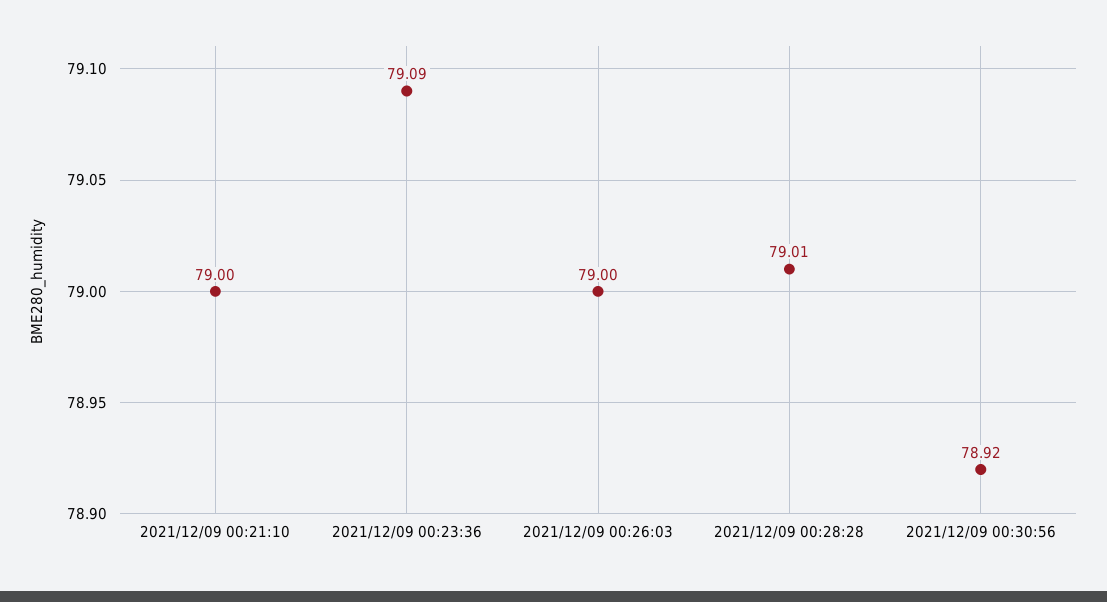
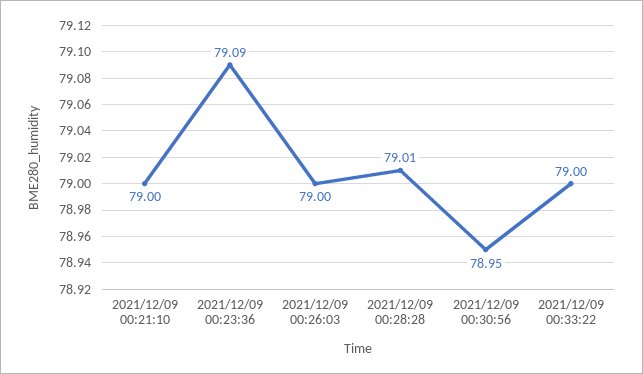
2021/12/09 00:30:56: 78.92 -> 78.95
2021/12/09 00:33:22: none -> 79

